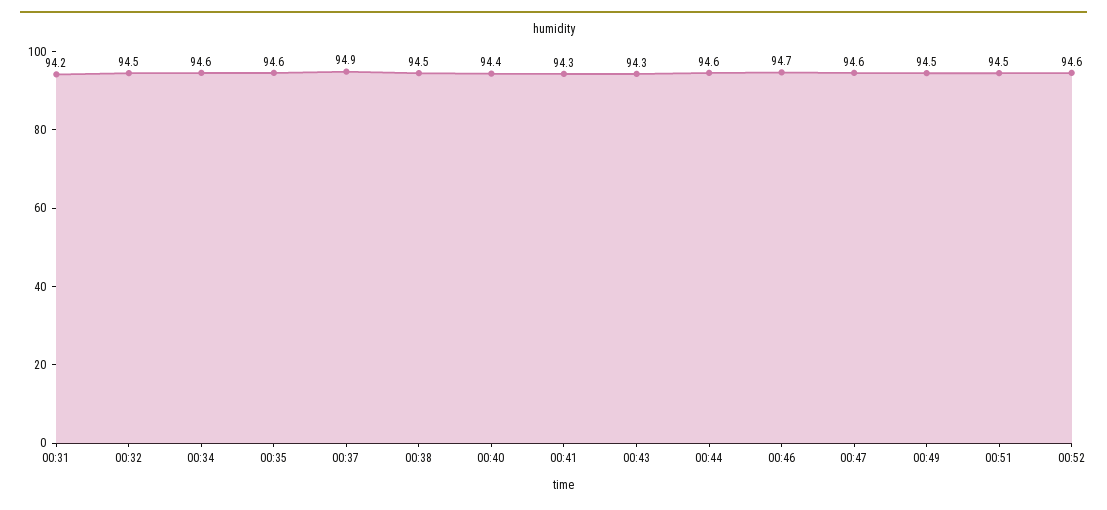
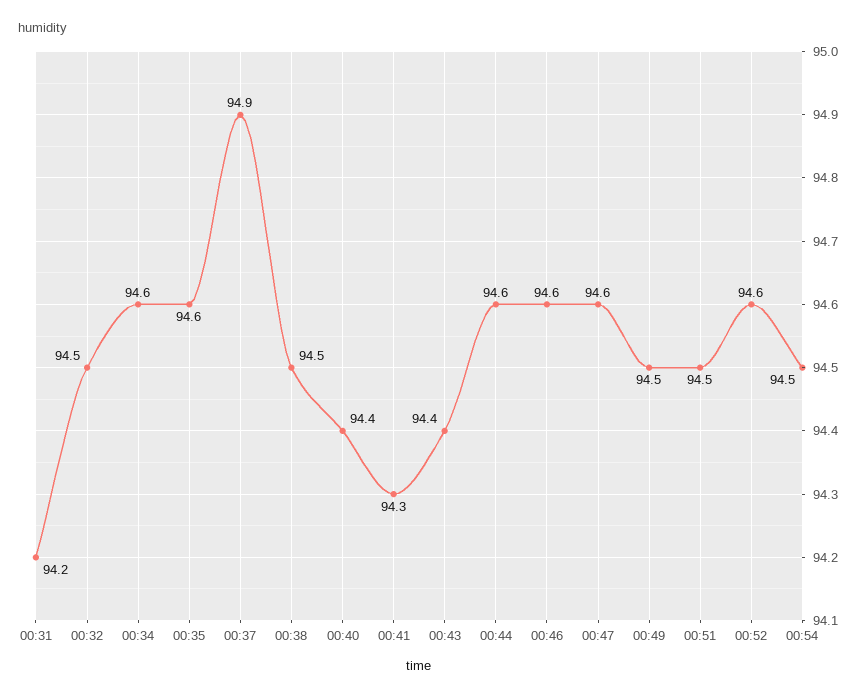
00:43: 94.3 -> 94.4
00:46: 94.7 -> 94.6
00:54: none -> 94.5

